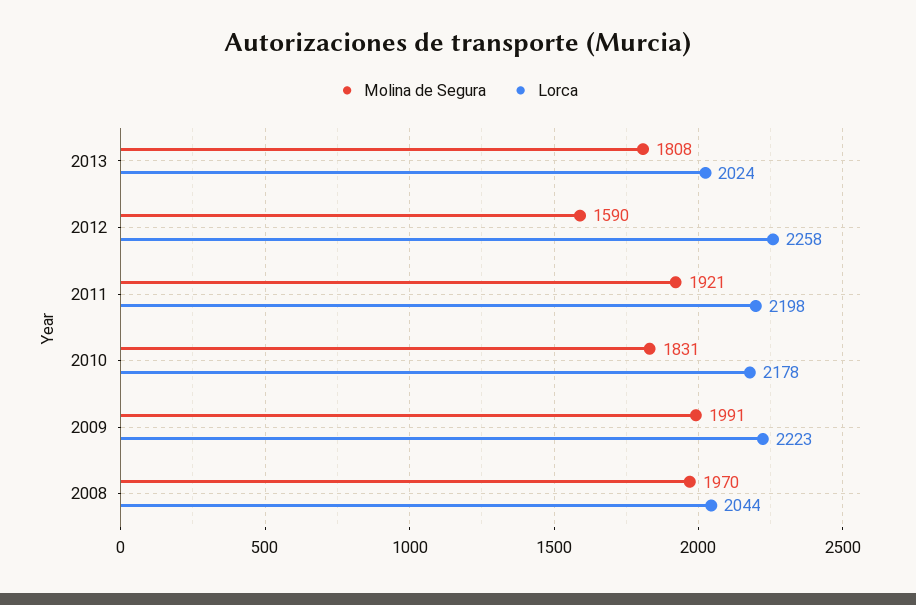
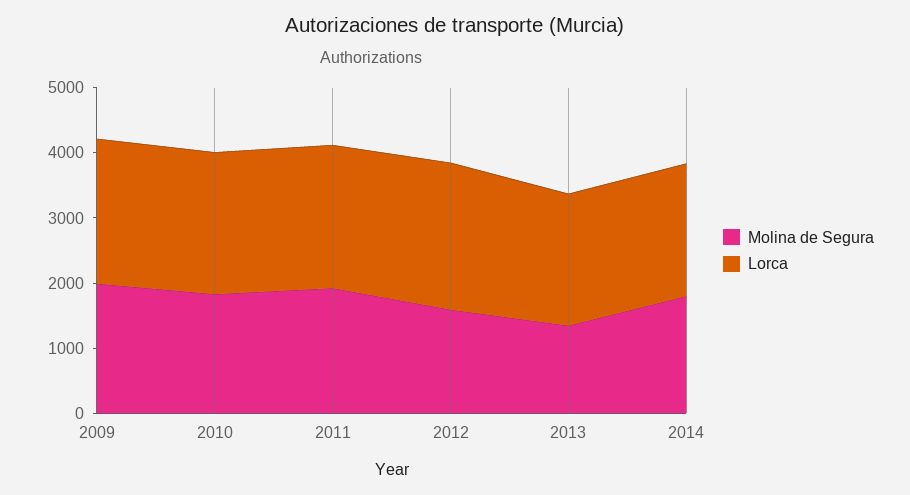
Molina de Segura, 2013: 1808 -> 1400
Molina de Segura, 2008: 1970 -> none
Lorca, 2008: 2044 -> none
Molina de Segura, 2014: none -> 1800
Lorca, 2014: none -> 2000

